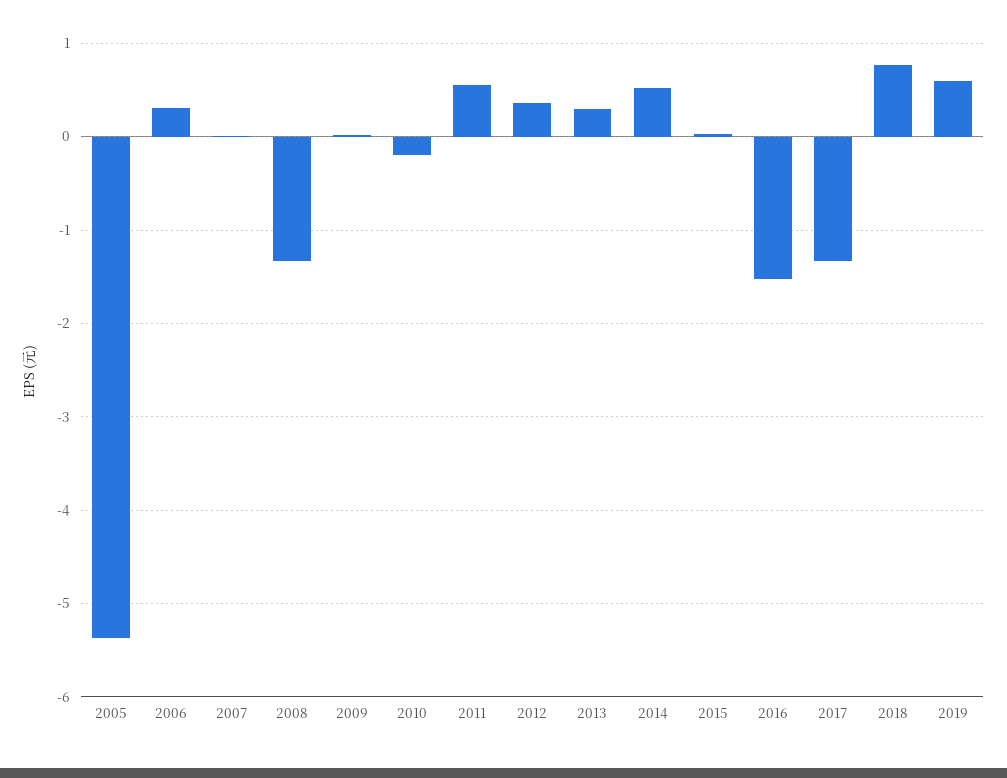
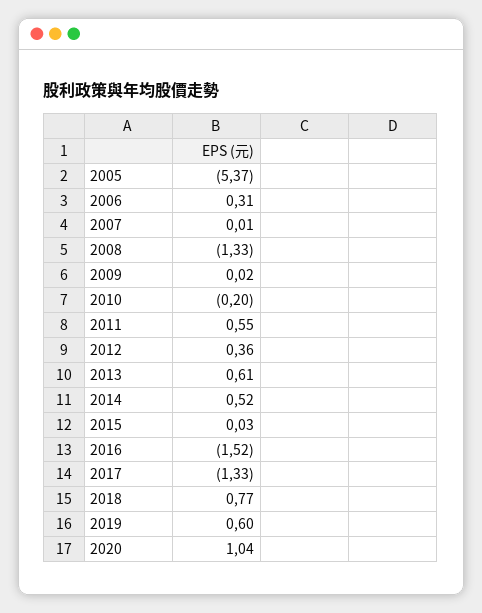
2013: 0.3 -> 0.61
2020: none -> 1.04

